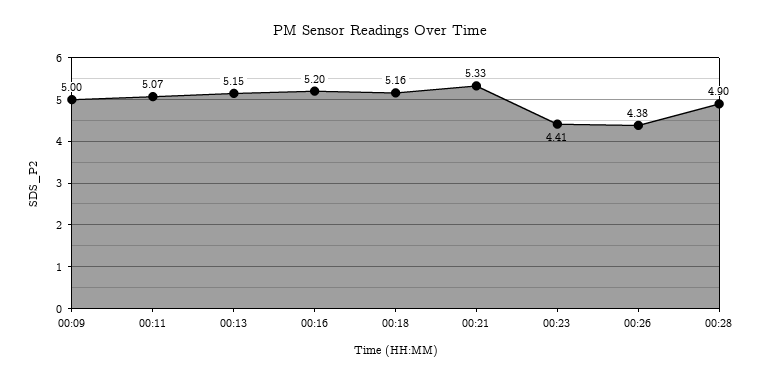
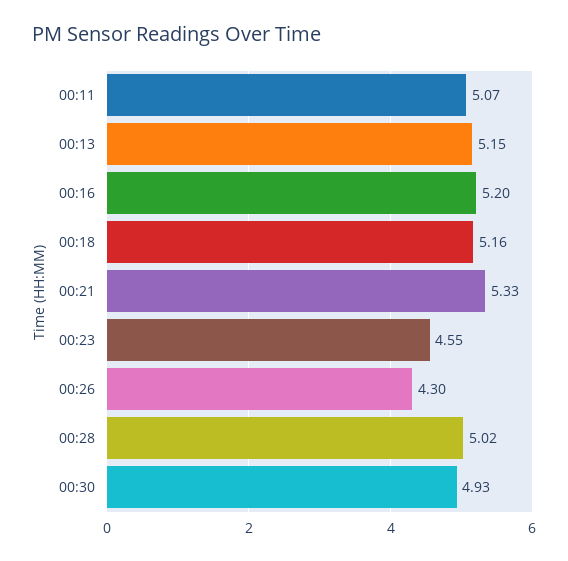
00:09: 5 -> none
00:23: 4.41 -> 4.55
00:26: 4.38 -> 4.3
00:28: 4.9 -> 5.02
00:30: none -> 4.93

